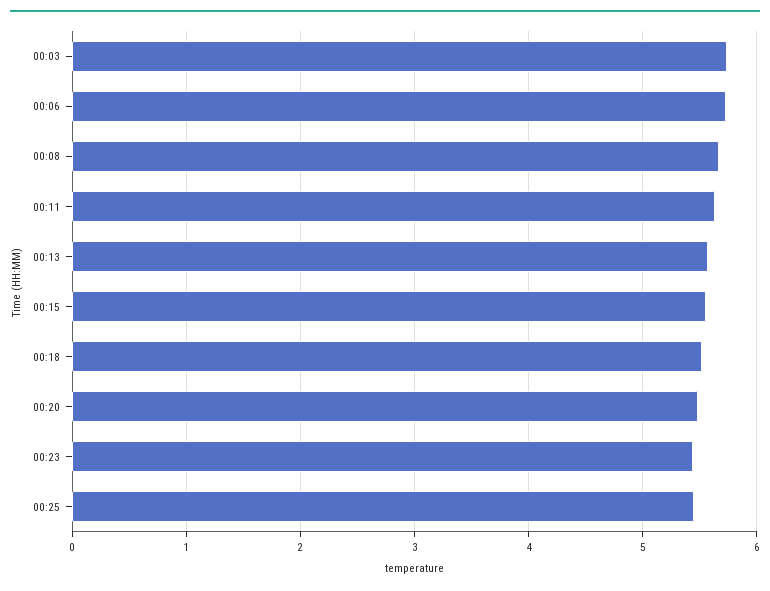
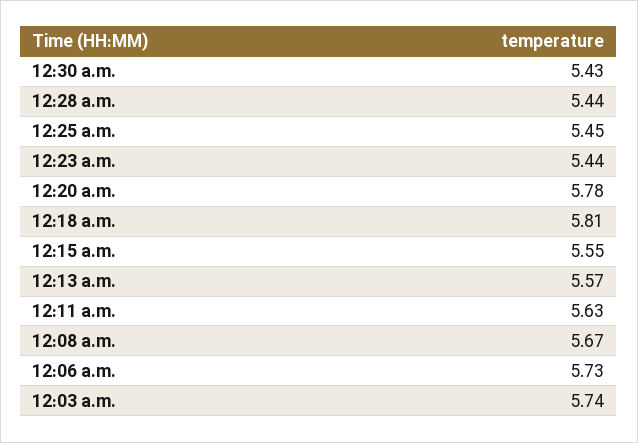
00:18: 5.5 -> 5.81
00:20: 5.5 -> 5.78
12:30 a.m.: none -> 5.43
12:28 a.m.: none -> 5.44

